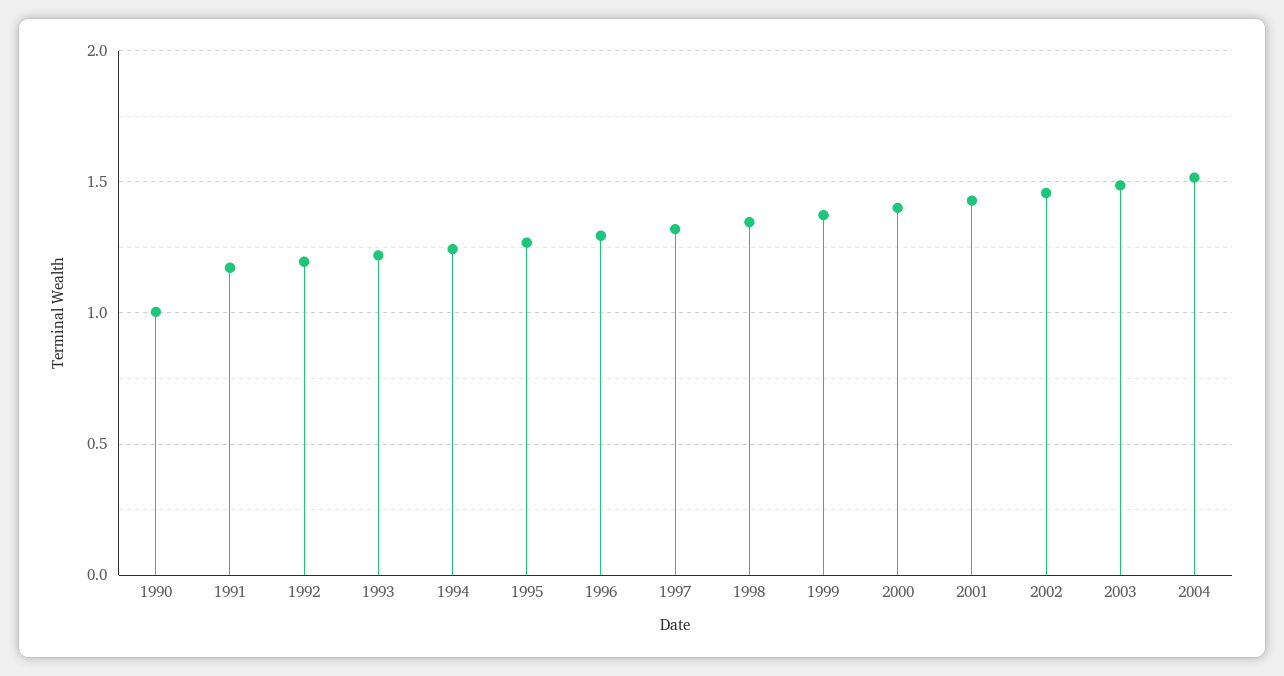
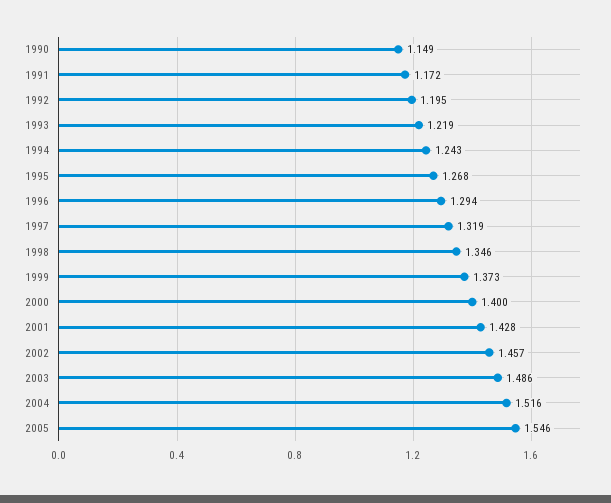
1990: 1 -> 1.149
2005: none -> 1.546

